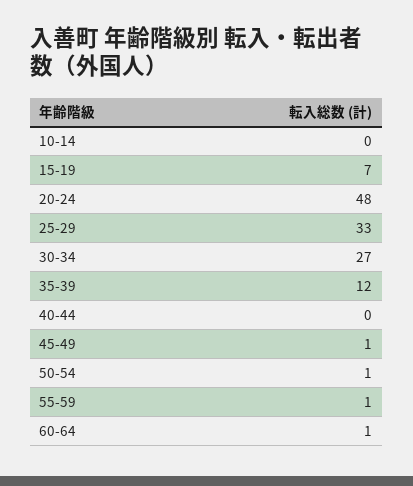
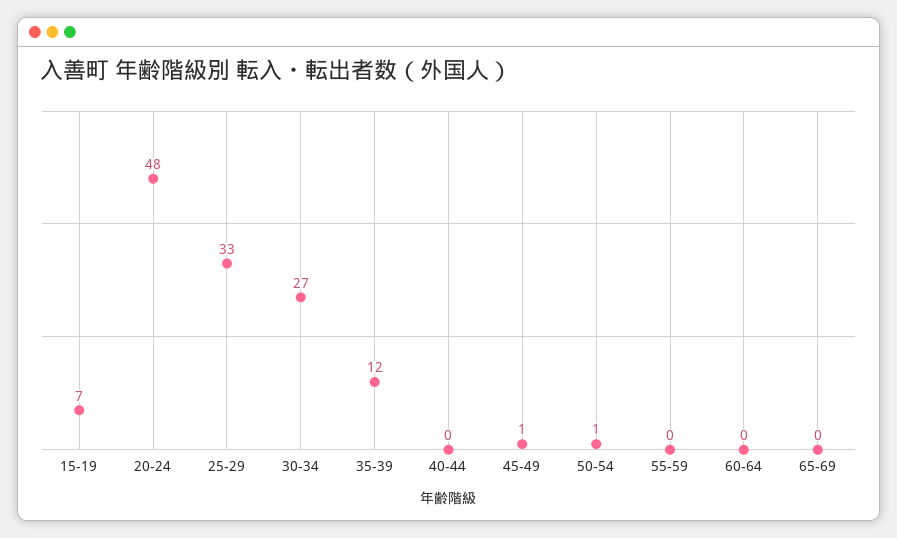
10-14: 0 -> none
55-59: 1 -> 0
60-64: 1 -> 0
65-69: none -> 0

